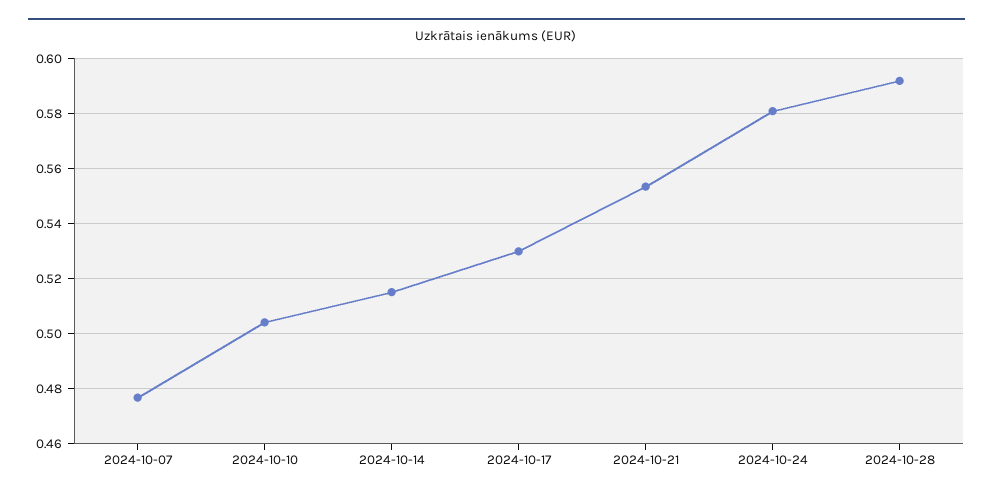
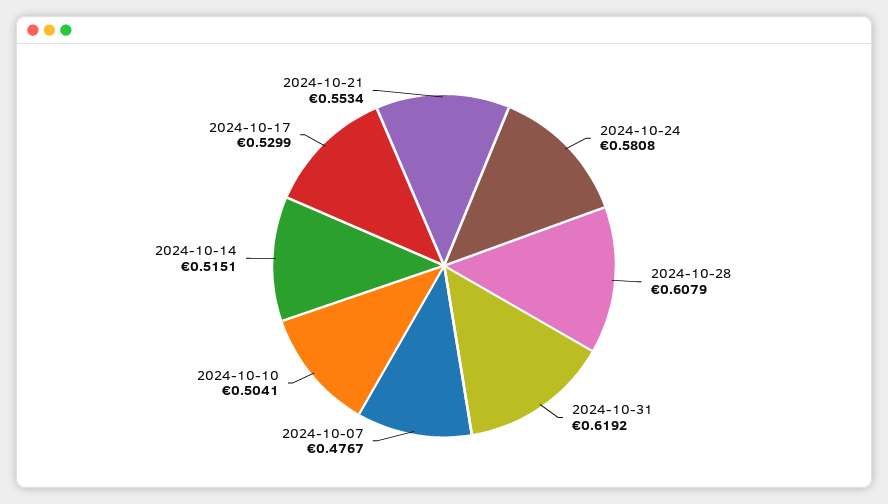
2024-10-28: 0.5925 -> 0.6079
2024-10-31: none -> 0.6192

